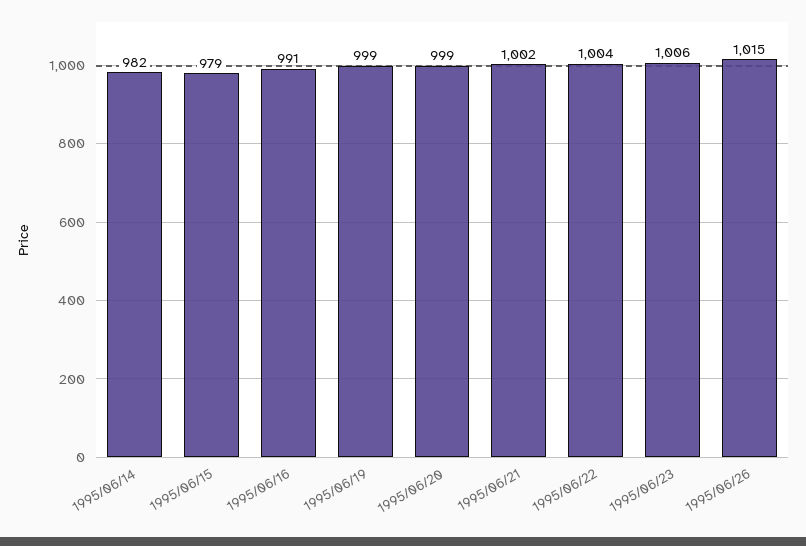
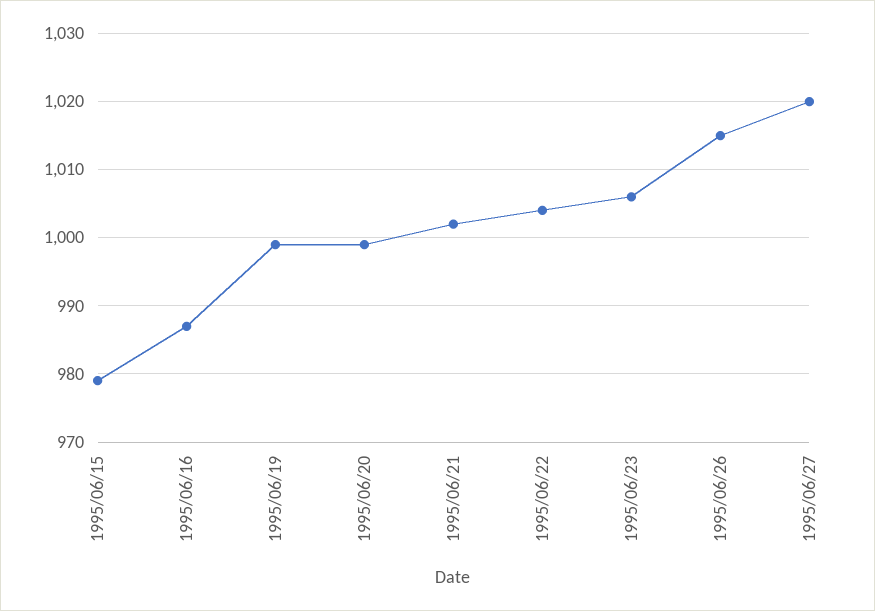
1995/06/14: 982 -> none
1995/06/16: 991 -> 987
1995/06/27: none -> 1020

